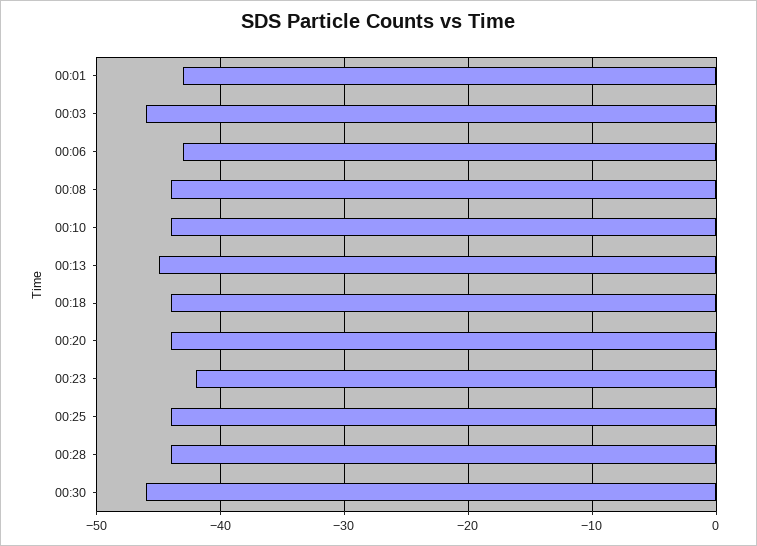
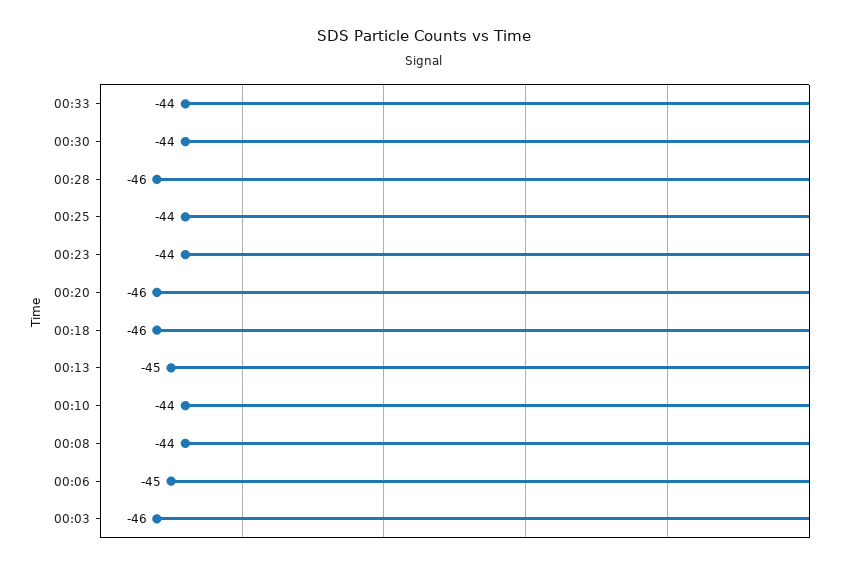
00:01: -43 -> none
00:06: -43 -> -45
00:18: -44 -> -46
00:20: -44 -> -46
00:23: -42 -> -44
00:28: -44 -> -46
00:30: -46 -> -44
00:33: none -> -44

